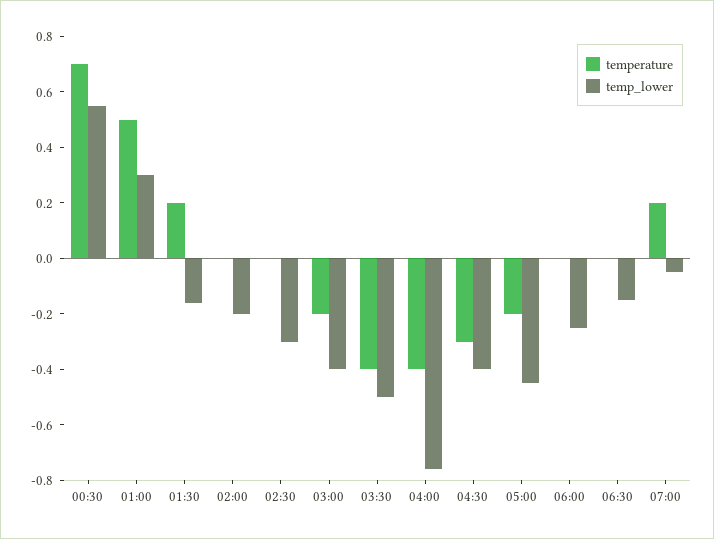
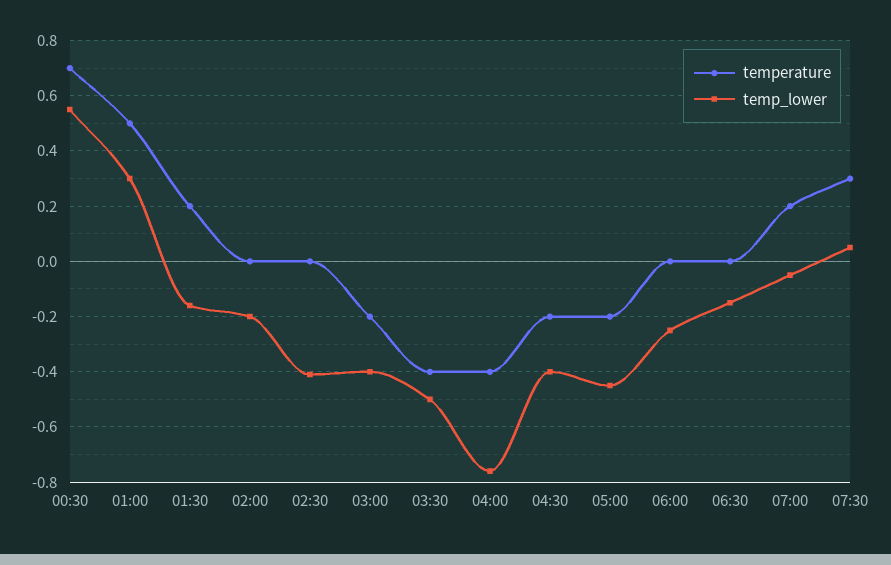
temp_lower, 02:30: -0.3 -> -0.4
temperature, 04:30: -0.3 -> -0.2
temperature, 07:30: none -> 0.3
temp_lower, 07:30: none -> 0.05

